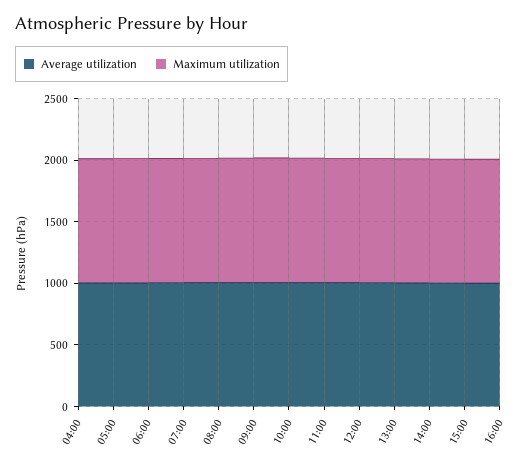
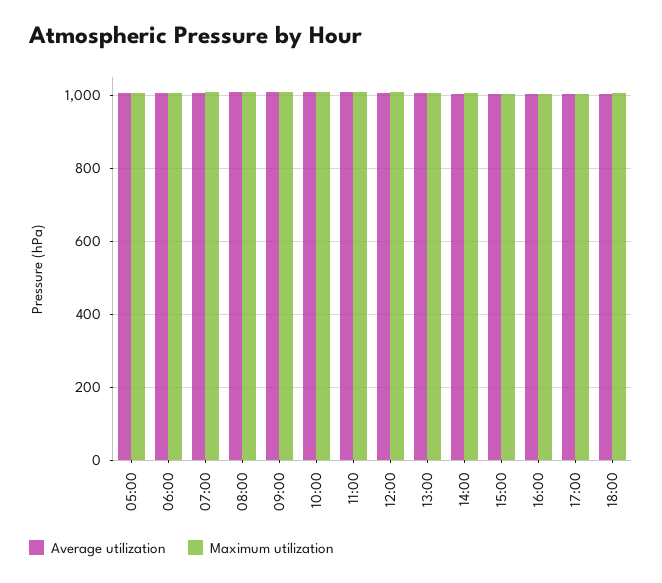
Average utilization, 04:00: 1000 -> none
Maximum utilization, 04:00: 1000 -> none
Average utilization, 17:00: none -> 1000
Maximum utilization, 17:00: none -> 1000
Average utilization, 18:00: none -> 1000
Maximum utilization, 18:00: none -> 1000

